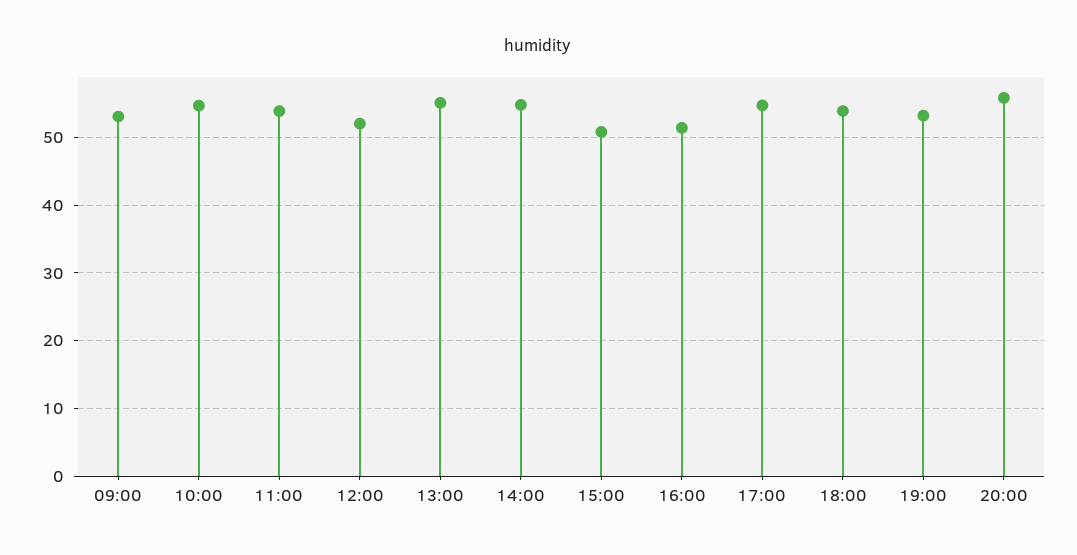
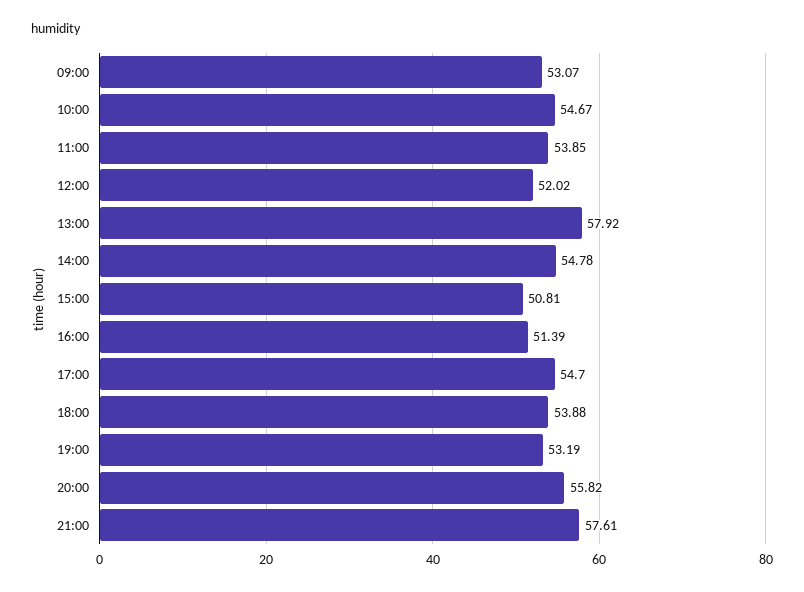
13:00: 55 -> 57.92
21:00: none -> 57.61

